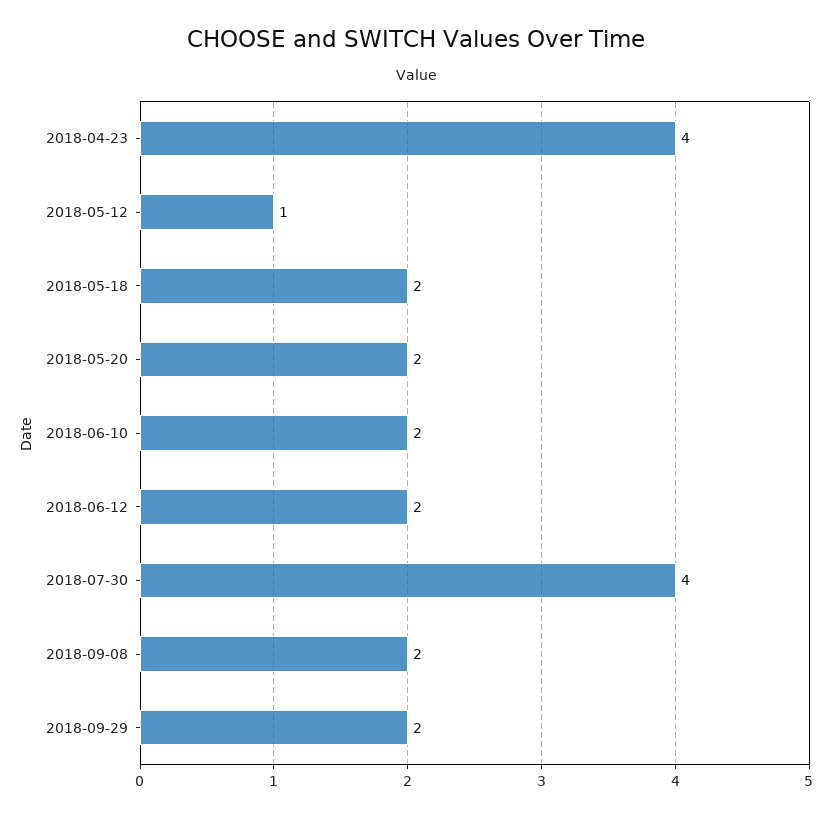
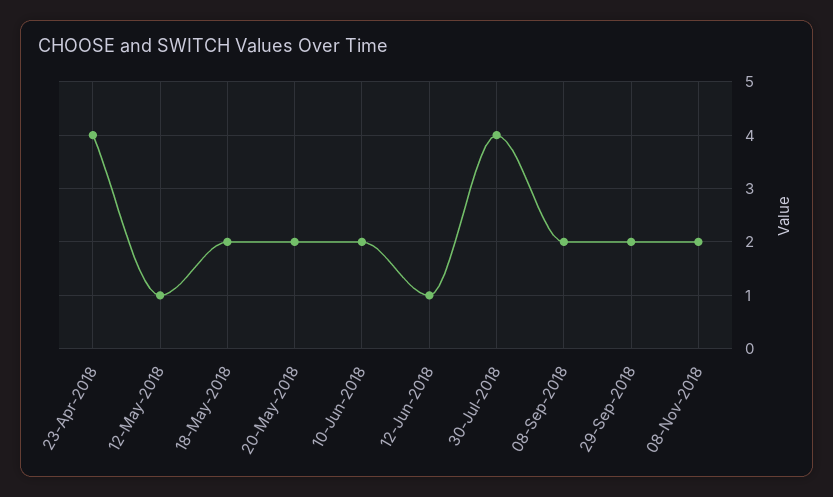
2018-06-12: 2 -> 1
08-Nov-2018: none -> 2

